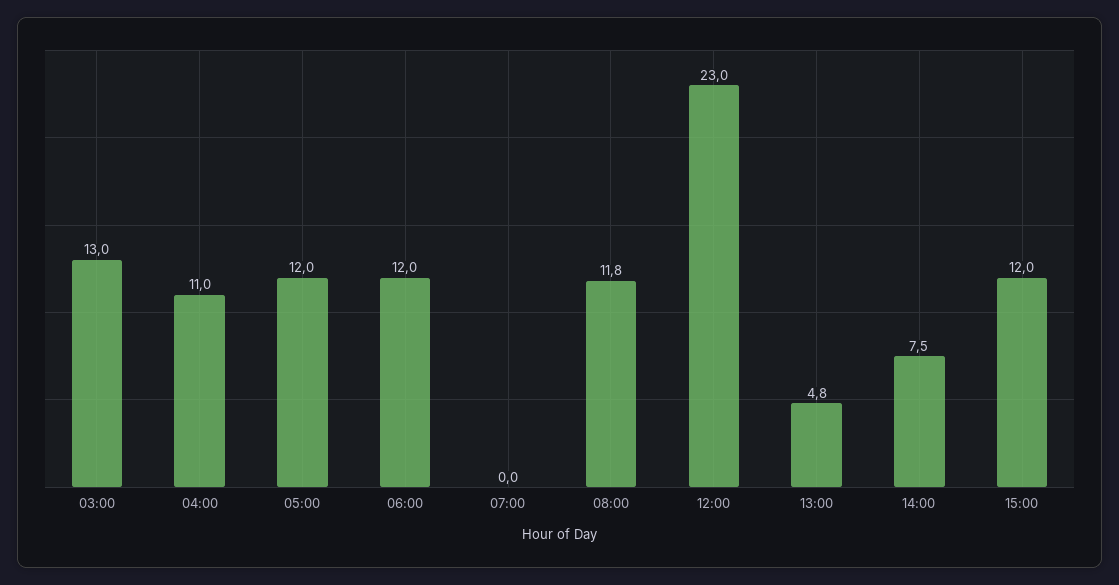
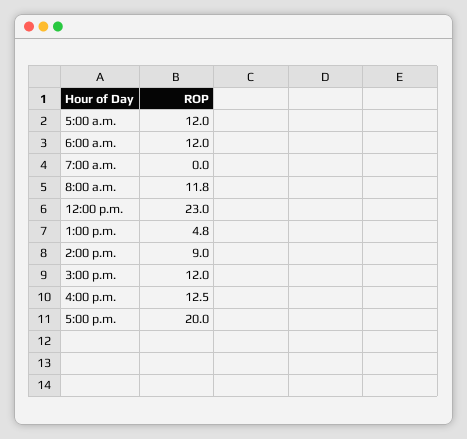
03:00: 13 -> none
04:00: 11 -> none
14:00: 7.5 -> 9
4:00 p.m.: none -> 12.5
5:00 p.m.: none -> 20

